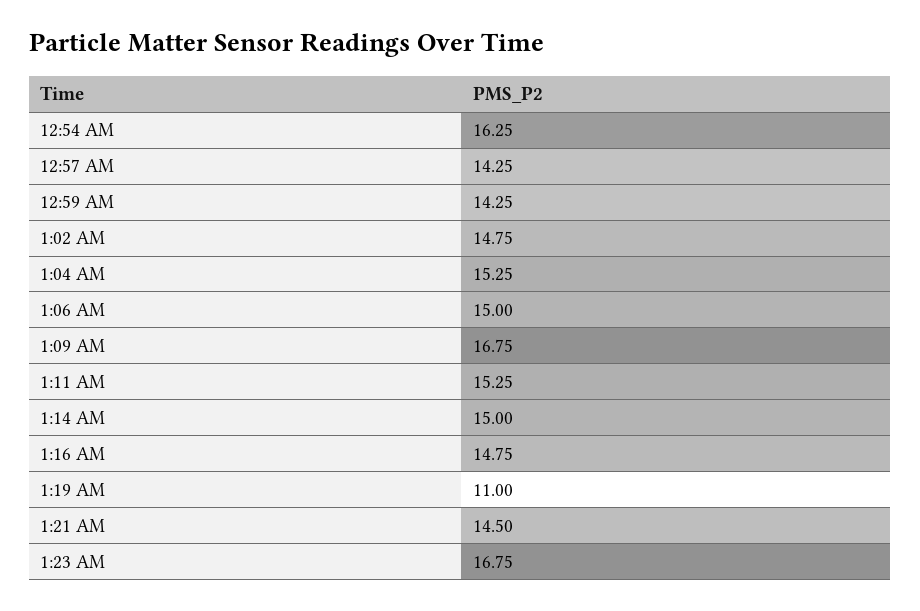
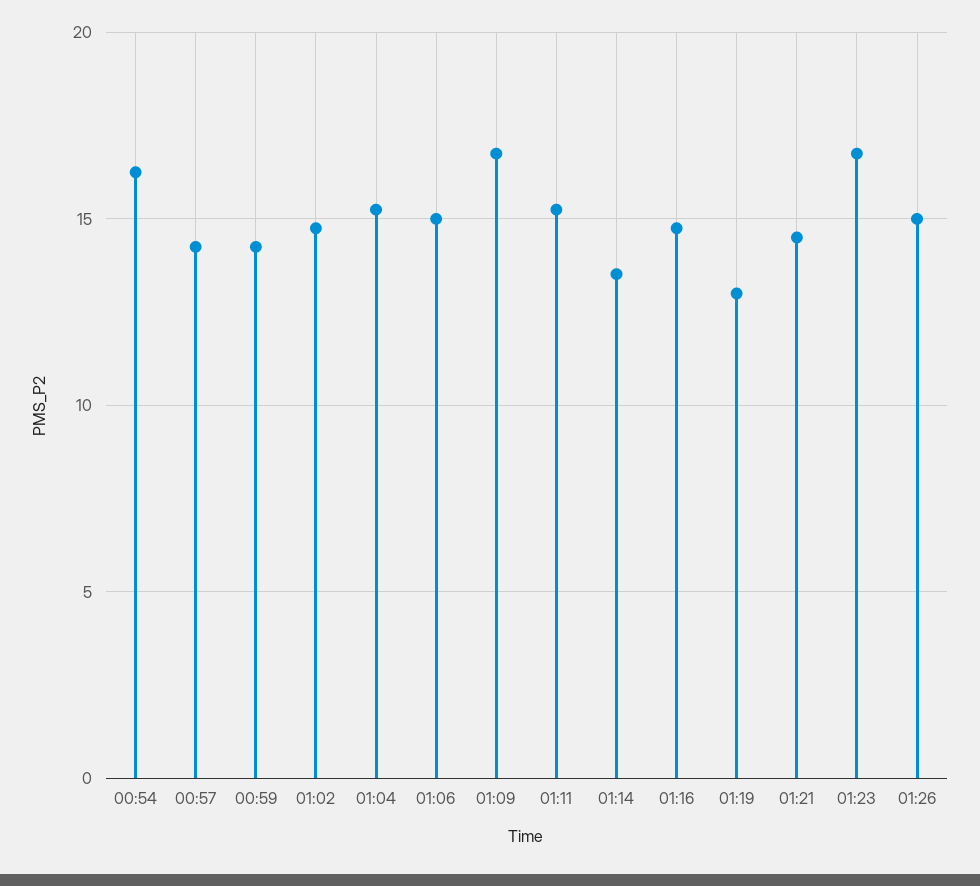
1:14 AM: 15 -> 13.5
1:19 AM: 11 -> 13
01:26: none -> 15

